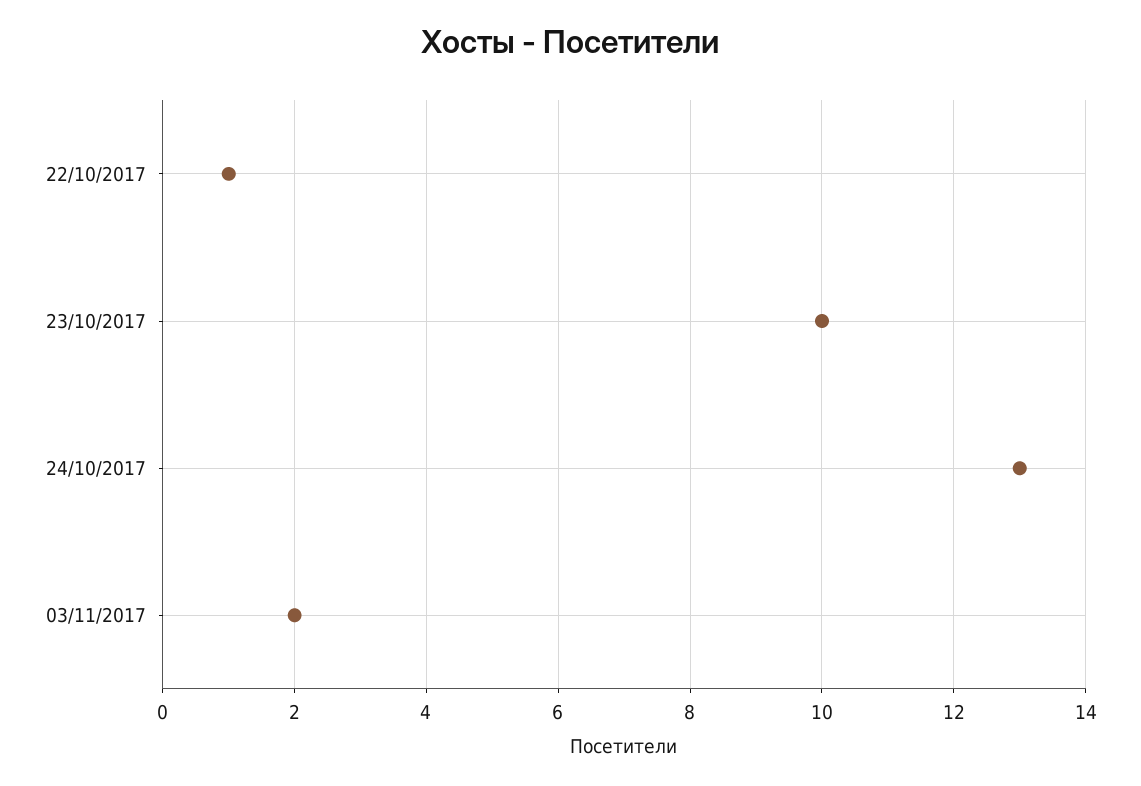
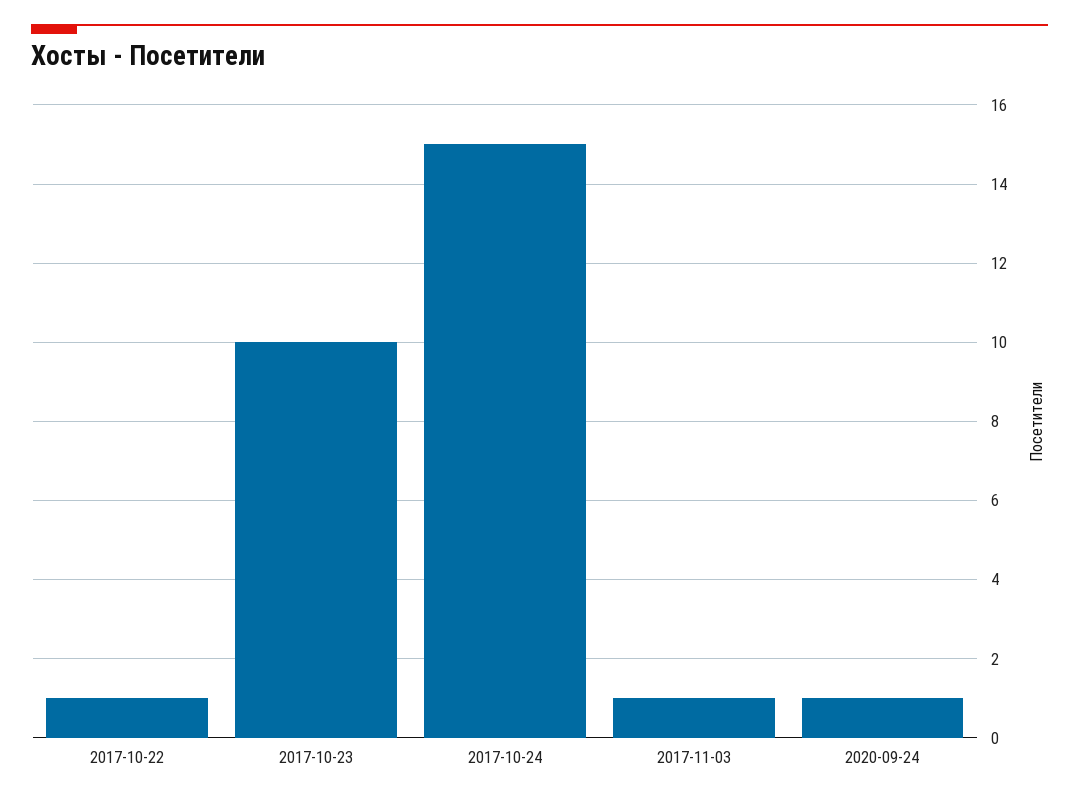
24/10/2017: 13 -> 15
03/11/2017: 2 -> 1
2020-09-24: none -> 1

